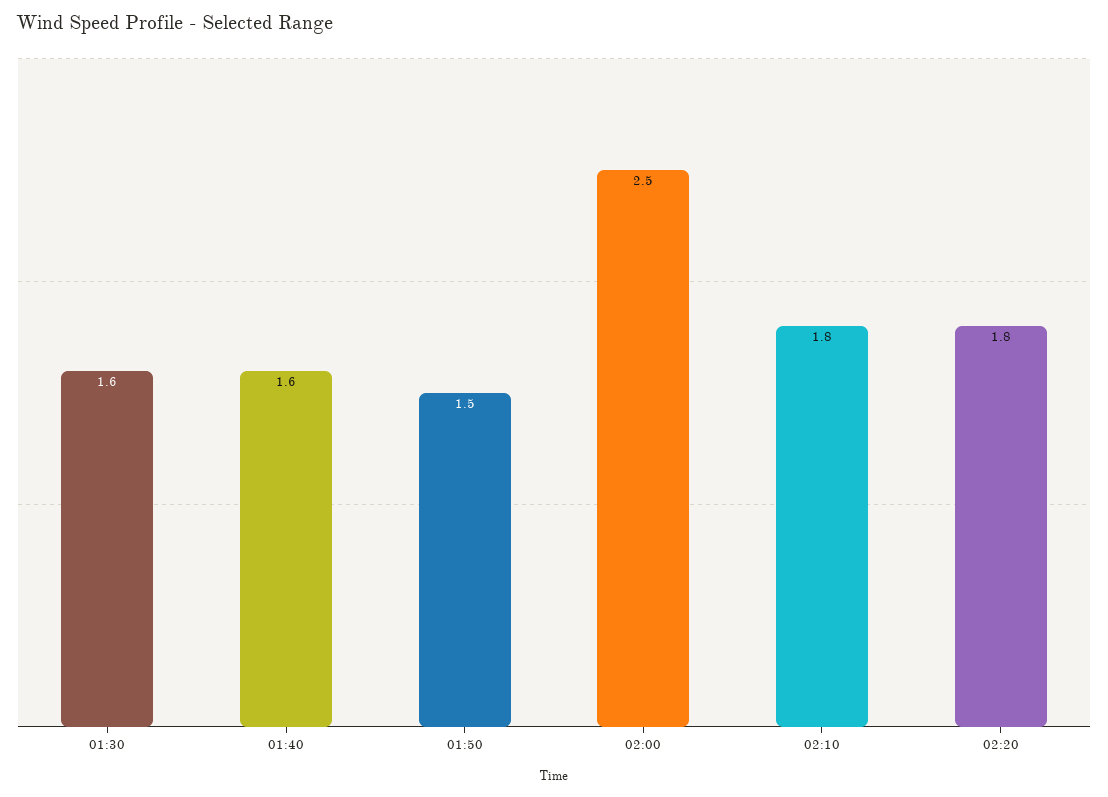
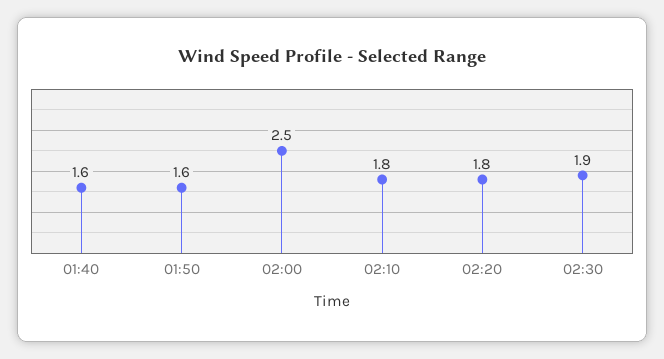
01:30: 1.6 -> none
01:50: 1.5 -> 1.6
02:30: none -> 1.9

